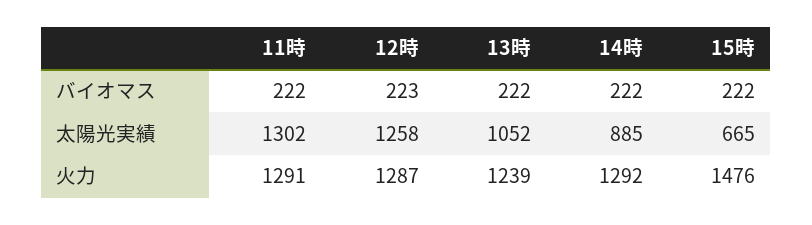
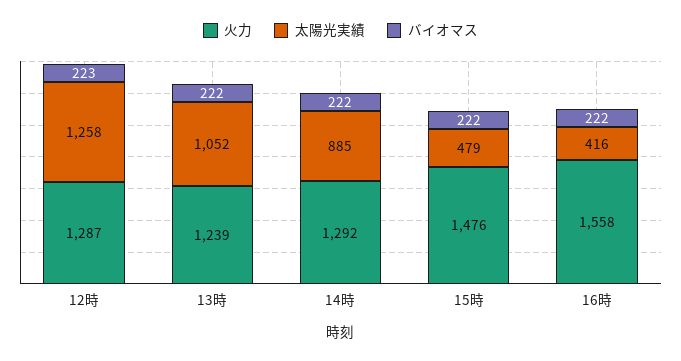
バイオマス, 11時: 222 -> none
太陽光実績, 11時: 1302 -> none
太陽光実績, 15時: 665 -> 479
火力, 11時: 1291 -> none
火力, 16時: none -> 1558
太陽光実績, 16時: none -> 416
バイオマス, 16時: none -> 222

